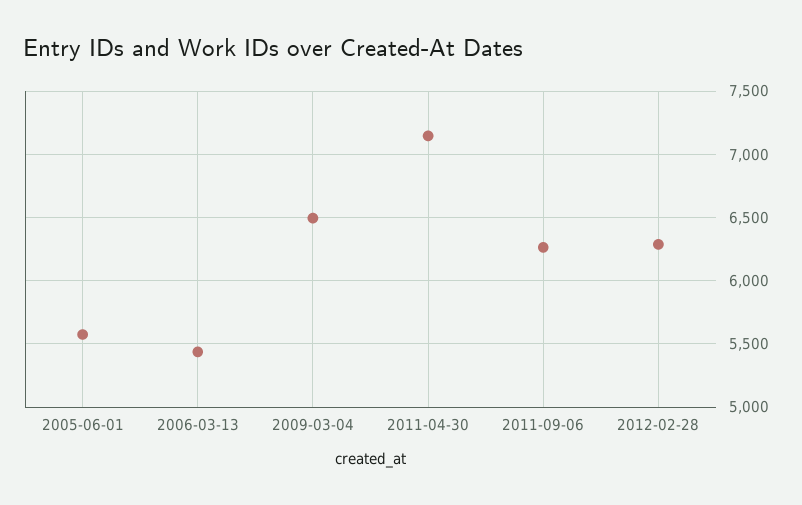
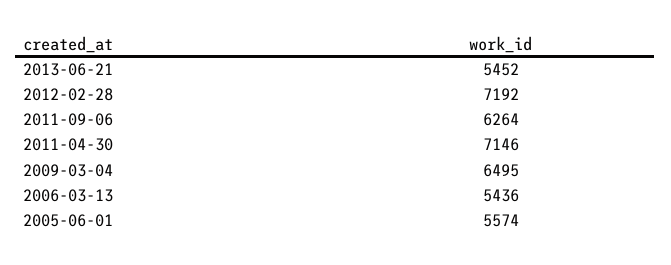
2012-02-28: 6300 -> 7192
2013-06-21: none -> 5452

